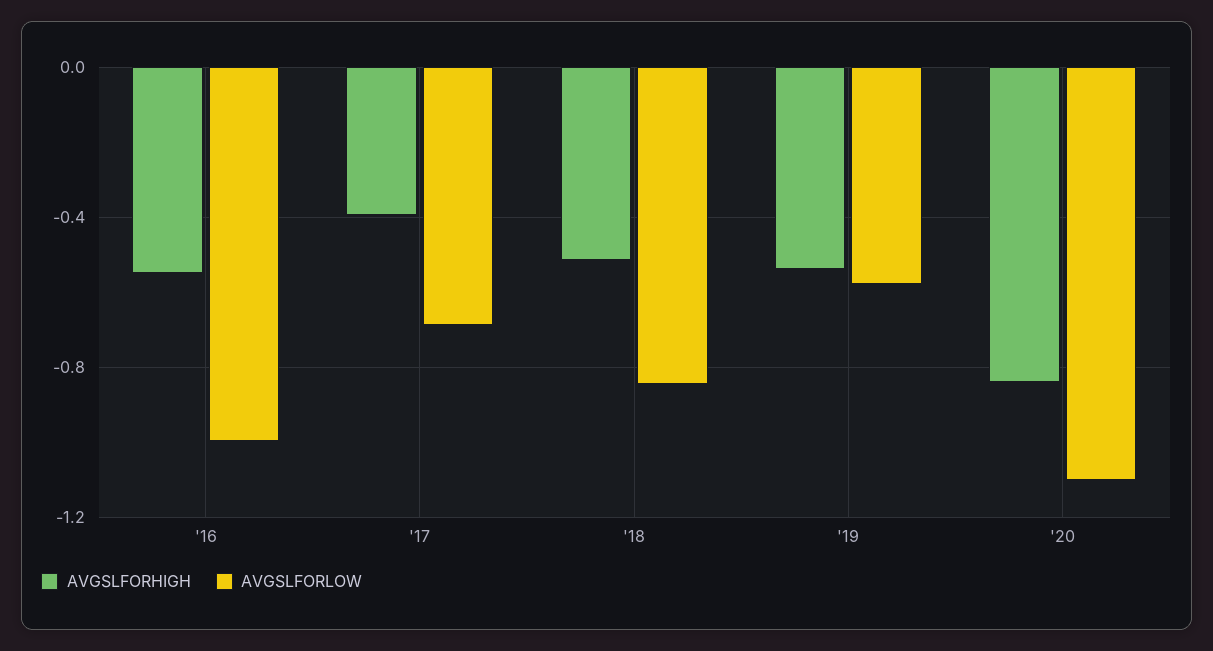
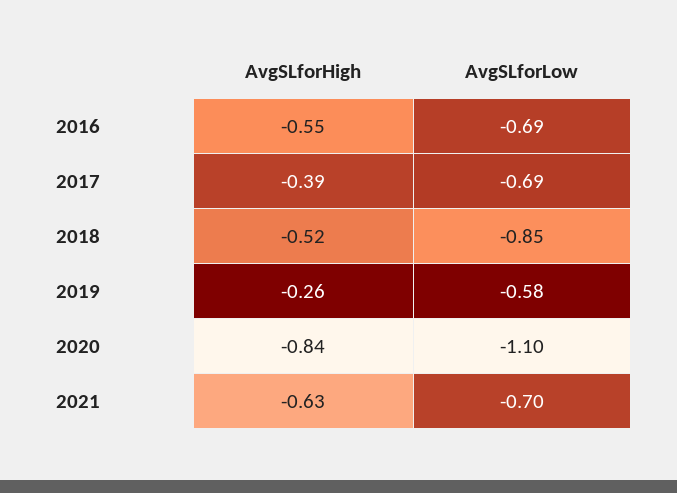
AVGSLFORLOW, '16: -1 -> -0.69
AVGSLFORHIGH, '19: -0.55 -> -0.26
AVGSLFORHIGH, 2021: none -> -0.63
AVGSLFORLOW, 2021: none -> -0.7

